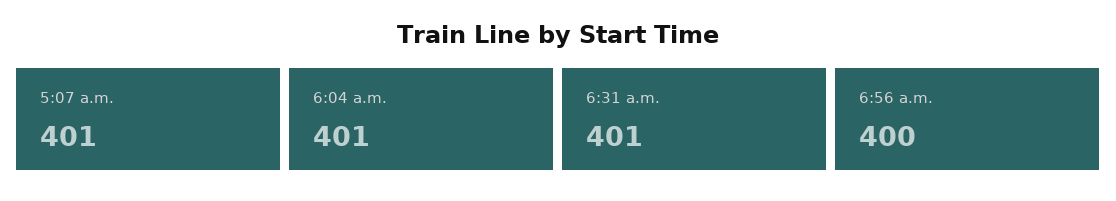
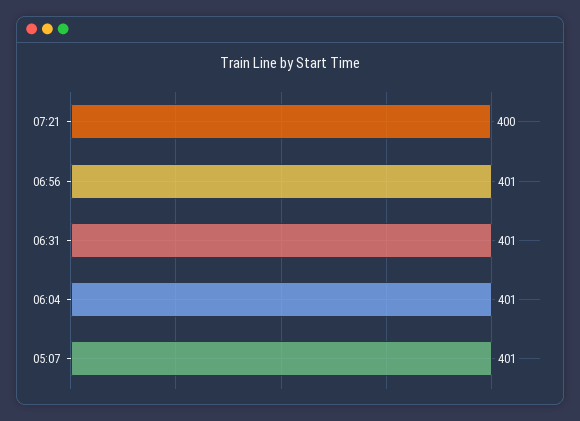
6:56 a.m.: 400 -> 401
07:21: none -> 400

